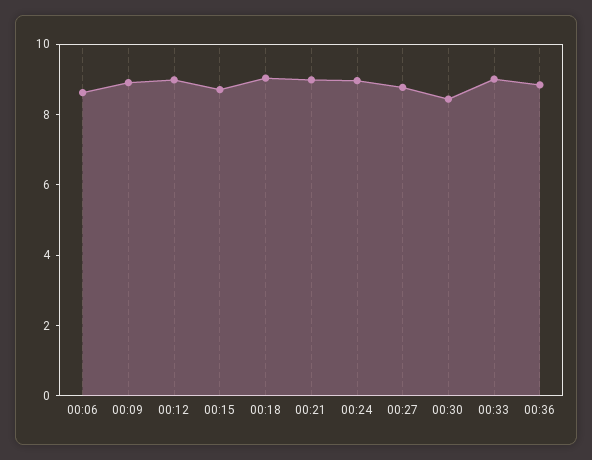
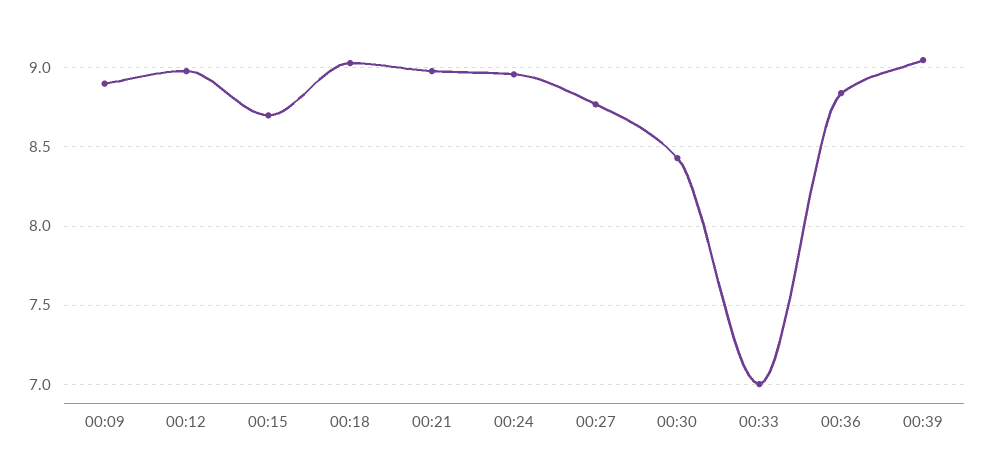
00:06: 8.5 -> none
00:33: 9 -> 7
00:39: none -> 9.05

